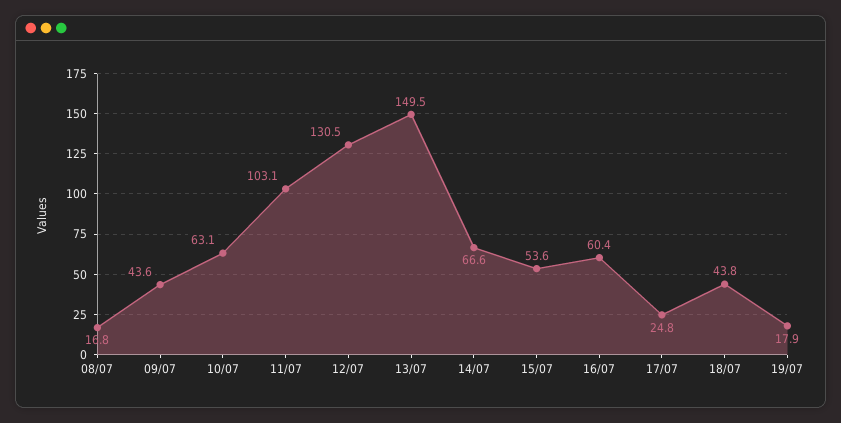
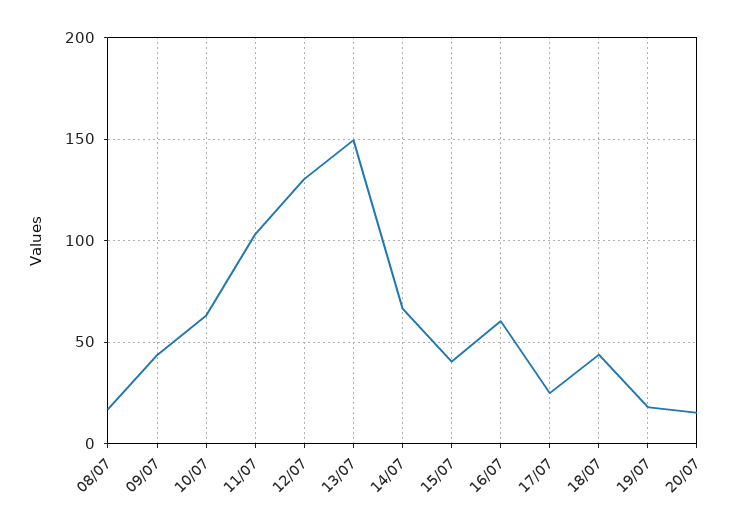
15/07: 53.6 -> 40
20/07: none -> 15

